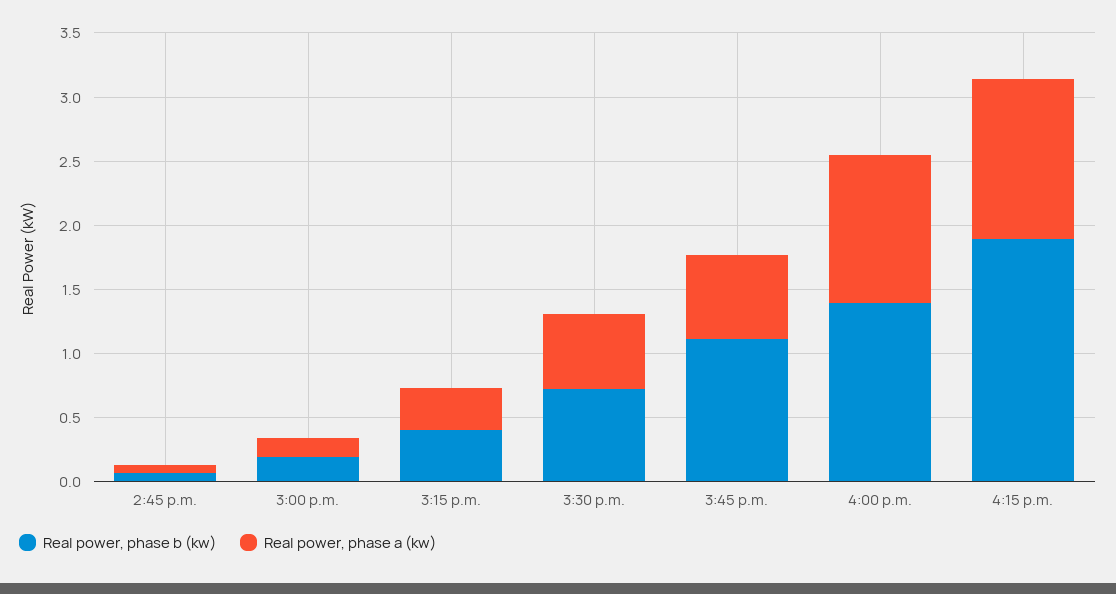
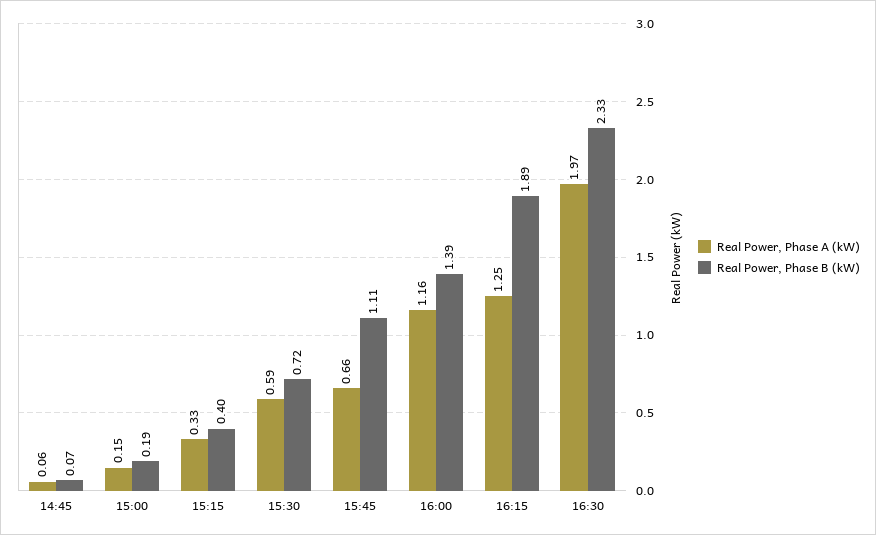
Real power, phase a (kw), 16:30: none -> 1.97
Real power, phase b (kw), 16:30: none -> 2.33

